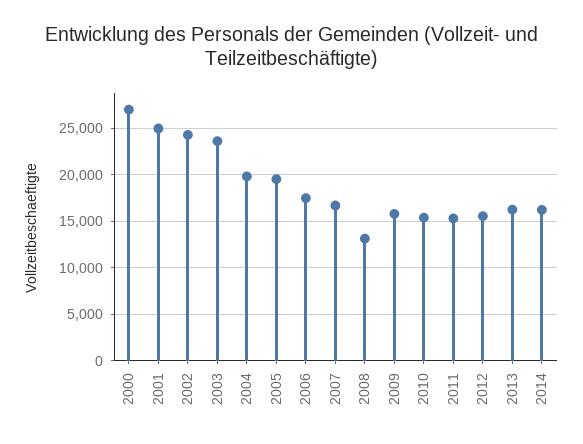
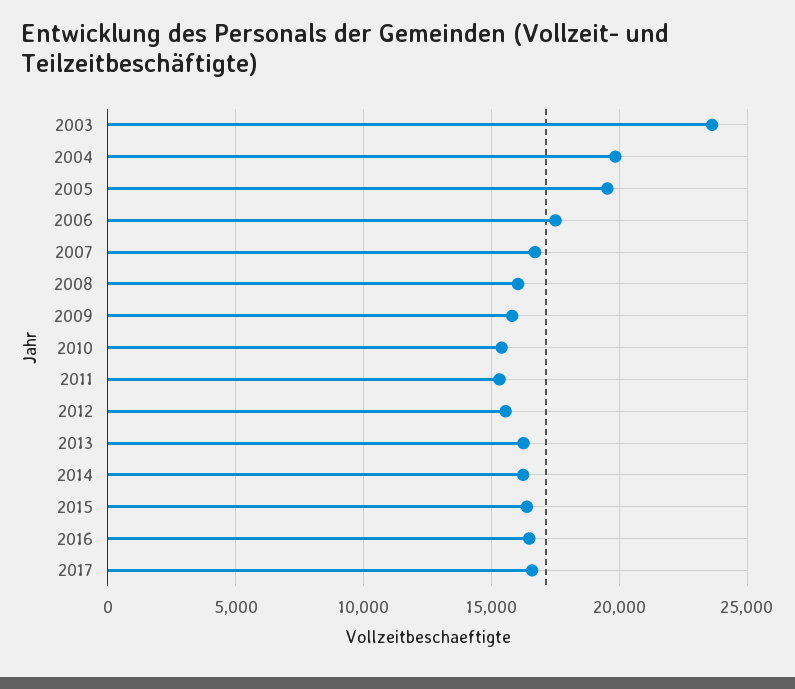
2000: 27000 -> none
2001: 25000 -> none
2002: 24000 -> none
2008: 13000 -> 16000
2015: none -> 16500
2016: none -> 16500
2017: none -> 16500

